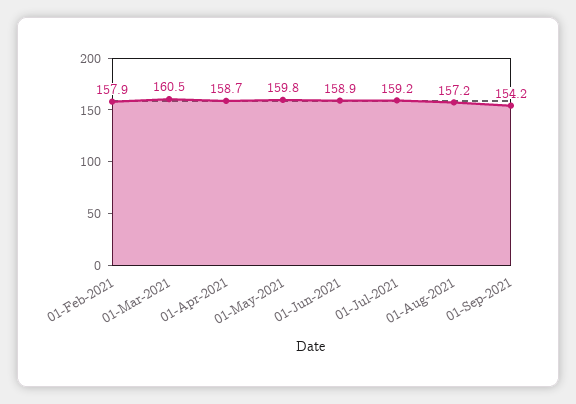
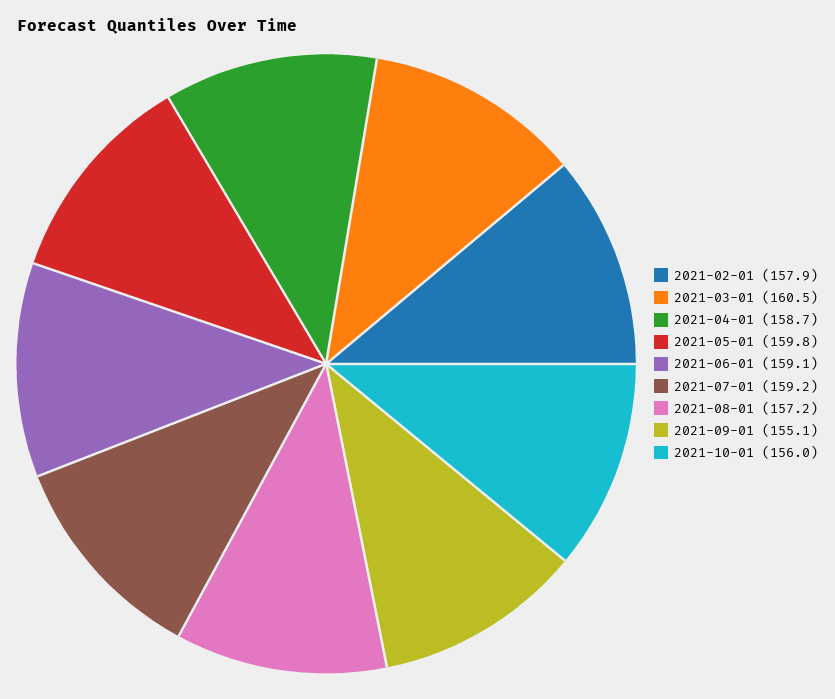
01-Jun-2021: 158.9 -> 159.1
01-Sep-2021: 154.2 -> 155.1
2021-10-01: none -> 156

